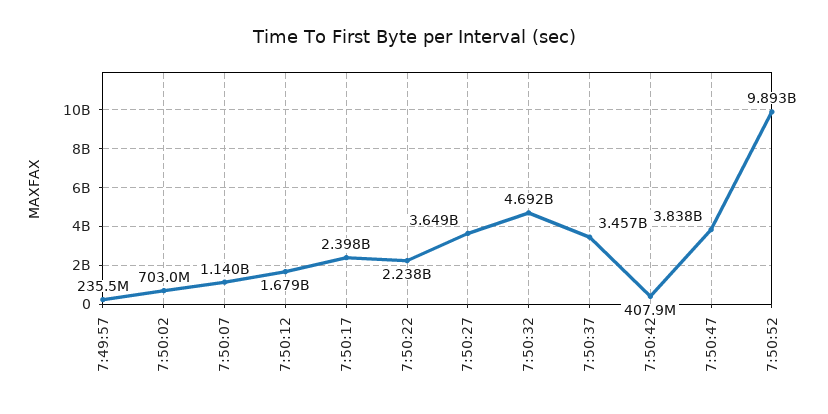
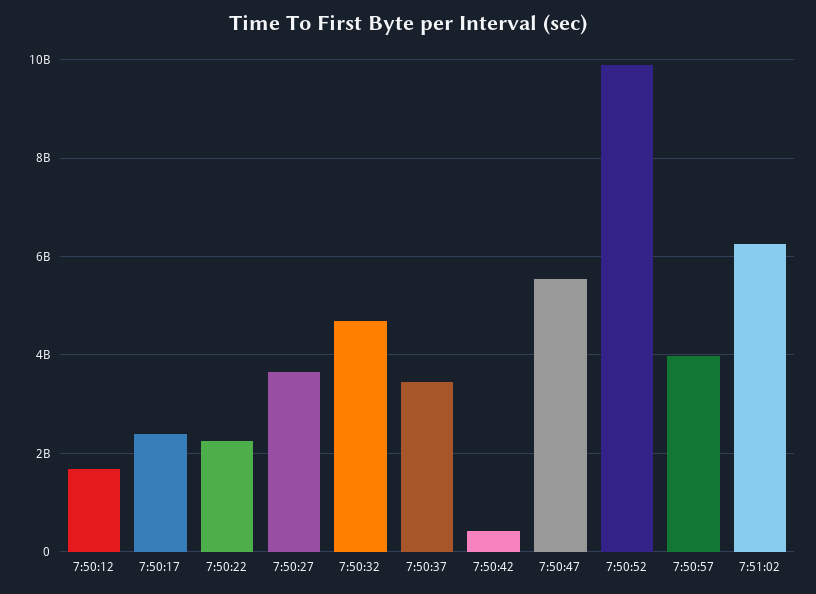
7:49:57: 235500000 -> none
7:50:02: 703000000 -> none
7:50:07: 1140000000 -> none
7:50:47: 3838000000 -> 5600000000
7:50:57: none -> 4000000000
7:51:02: none -> 6200000000

